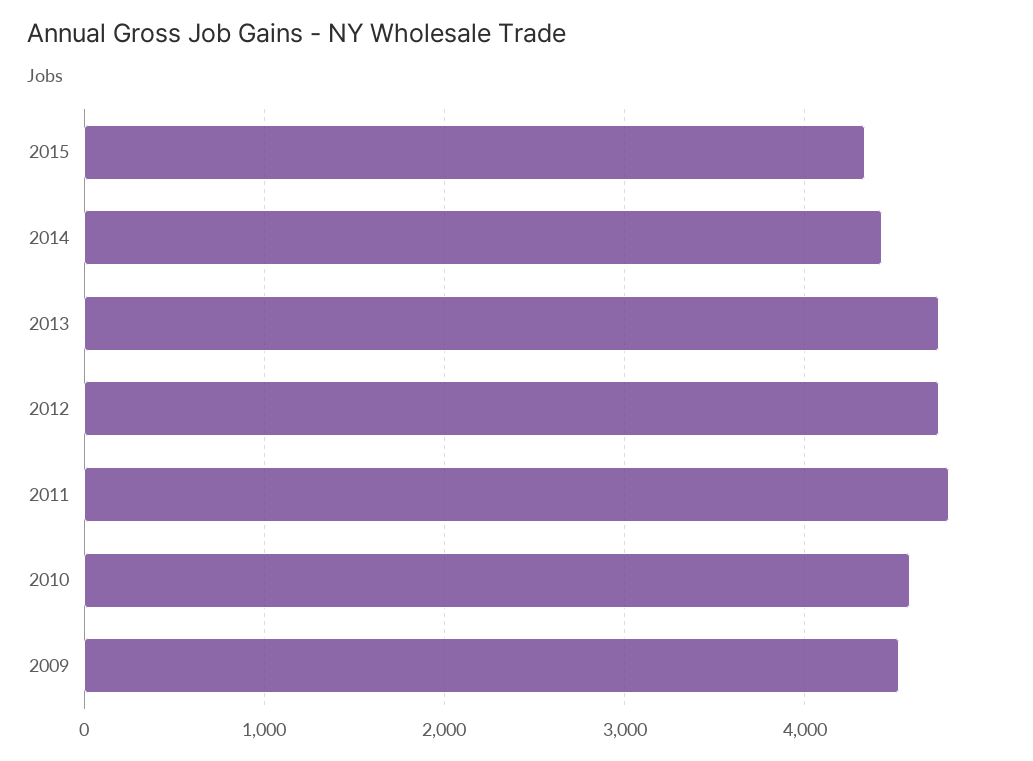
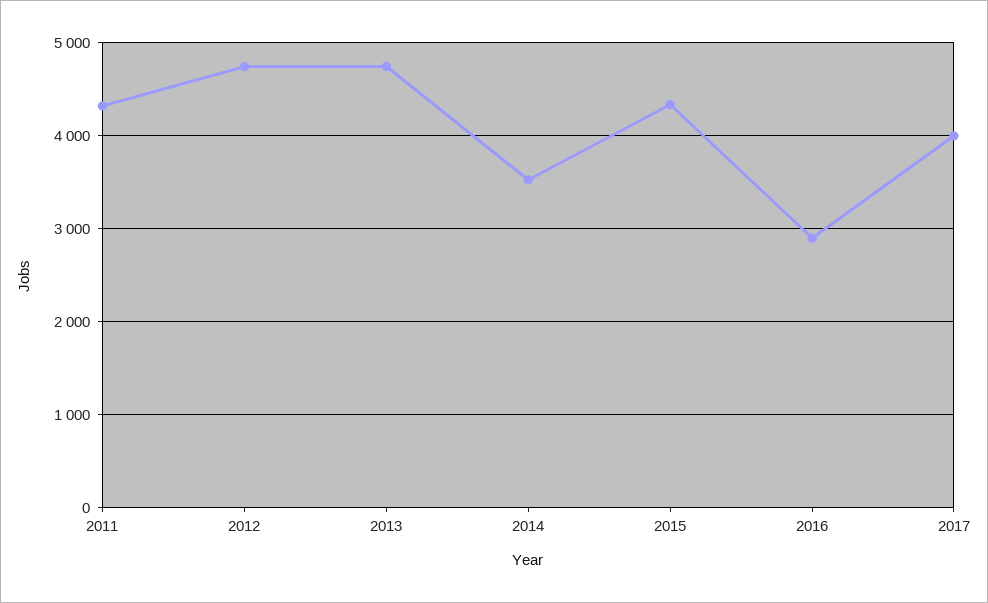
2014: 4400 -> 3500
2011: 4800 -> 4300
2010: 4600 -> none
2009: 4500 -> none
2016: none -> 2900
2017: none -> 4000

